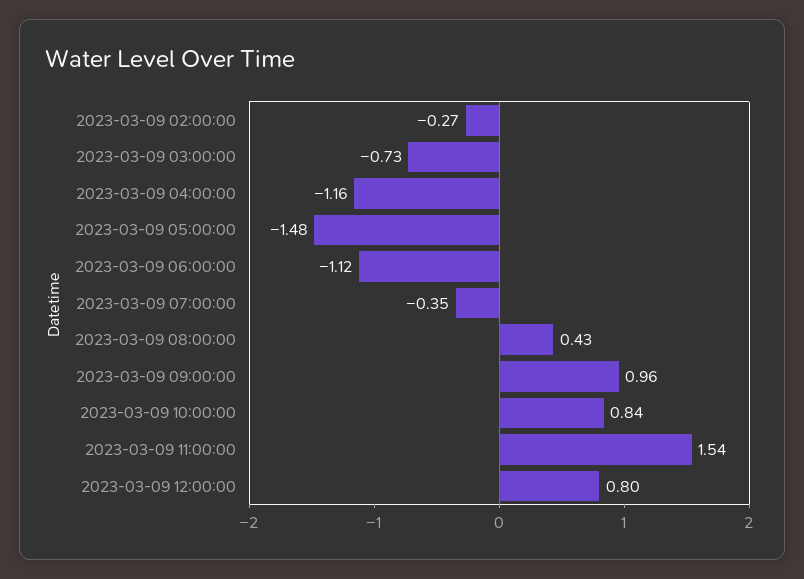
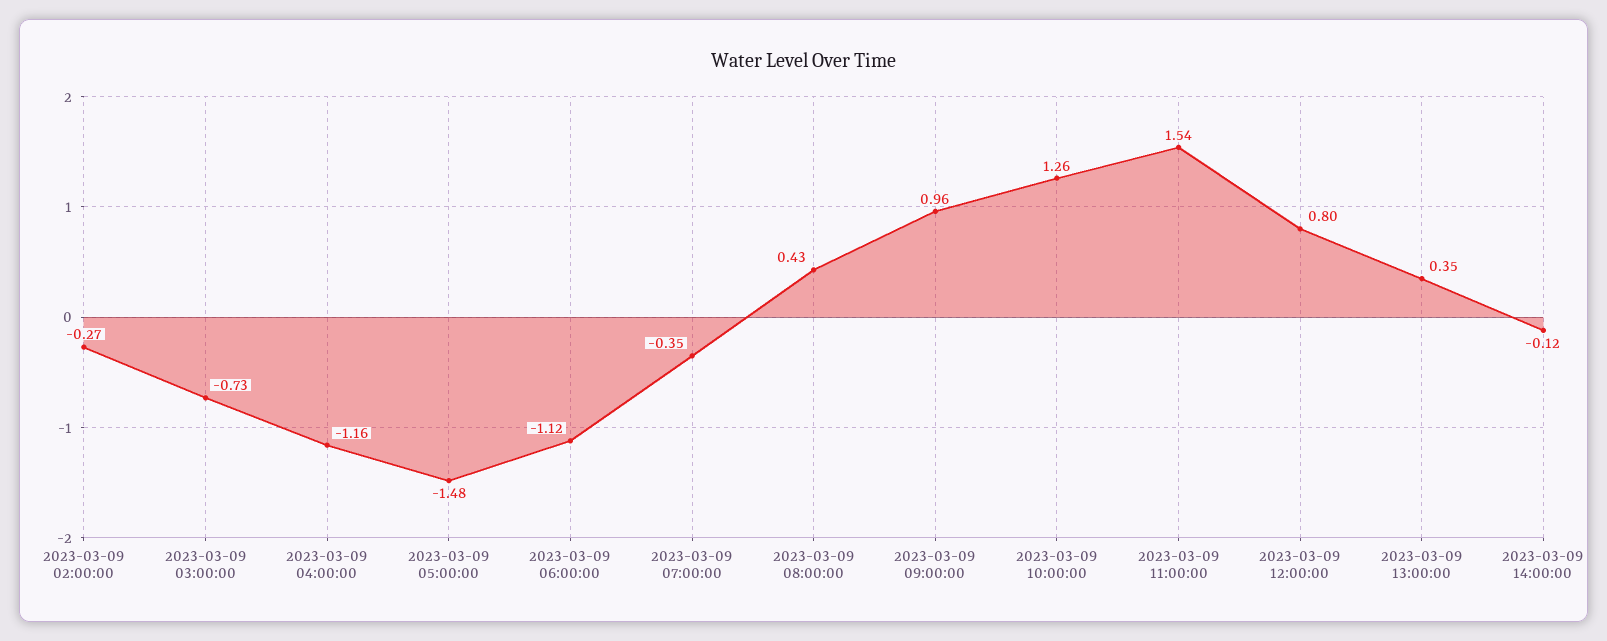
2023-03-09 10:00:00: 0.84 -> 1.26
2023-03-09 13:00:00: none -> 0.35
2023-03-09 14:00:00: none -> -0.12

